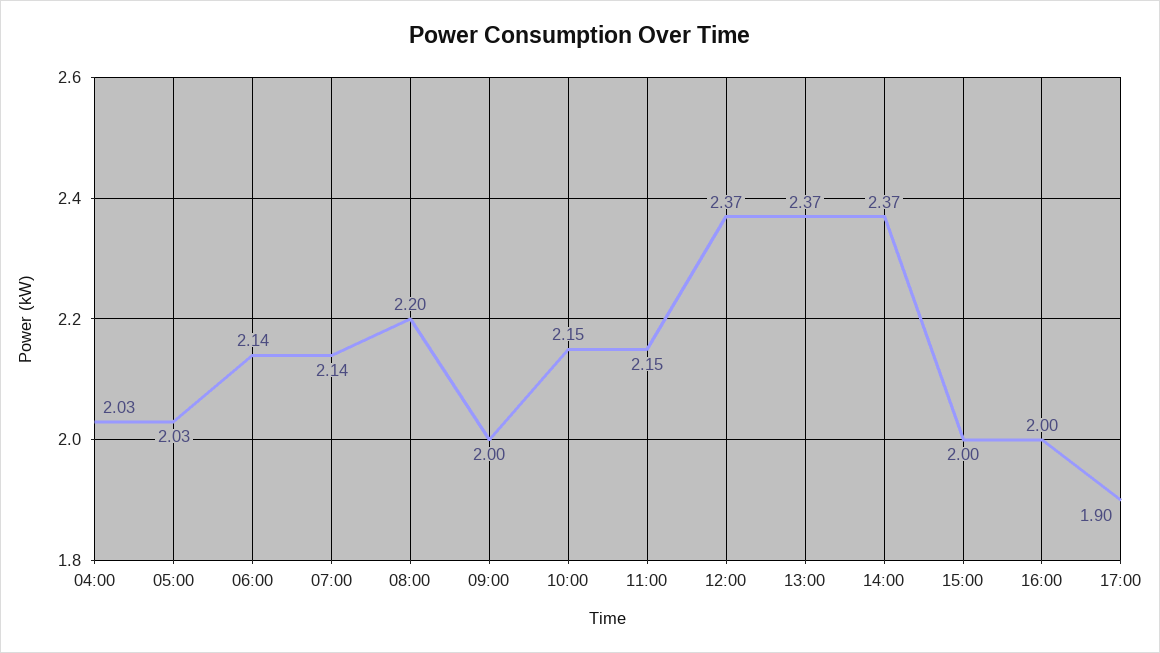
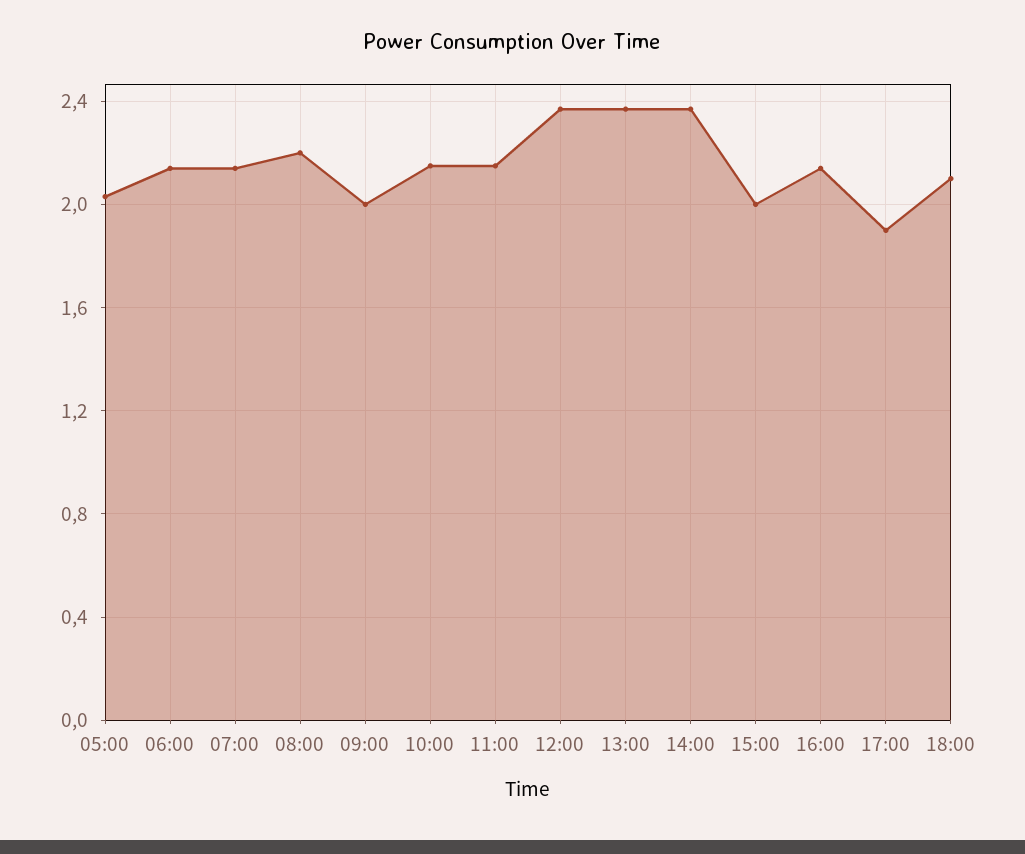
04:00: 2.03 -> none
16:00: 2 -> 2.15
18:00: none -> 2.1

